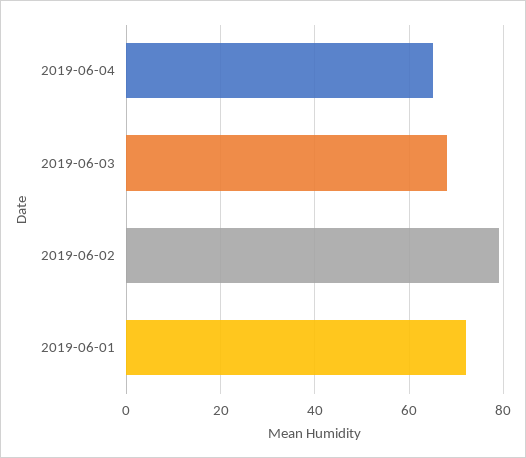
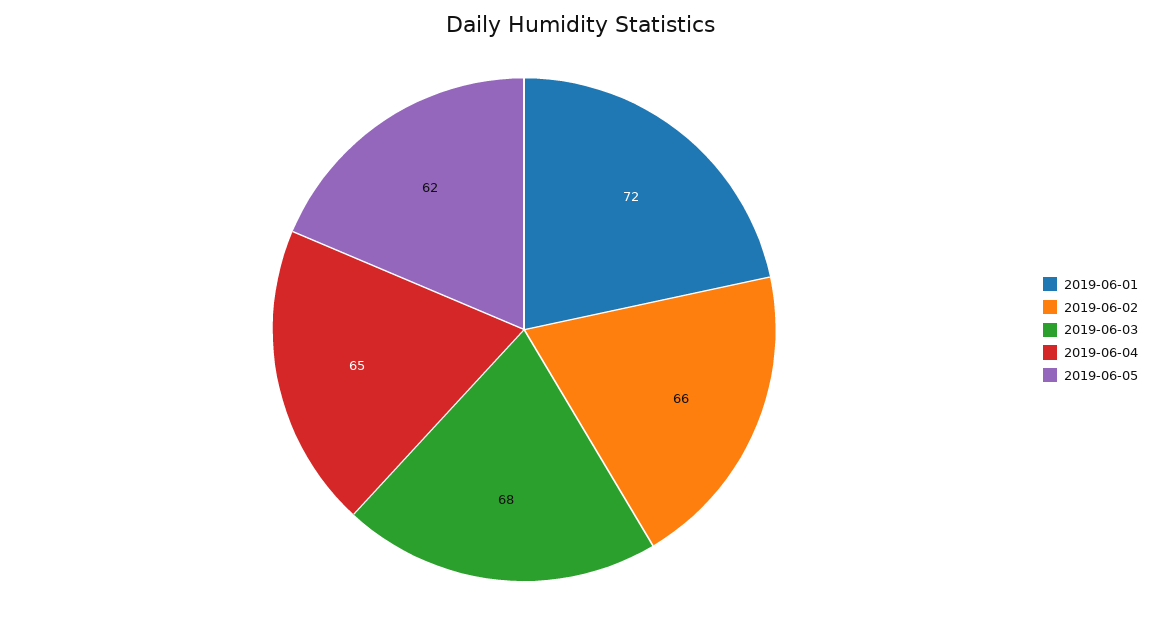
2019-06-02: 80 -> 66
2019-06-05: none -> 62

